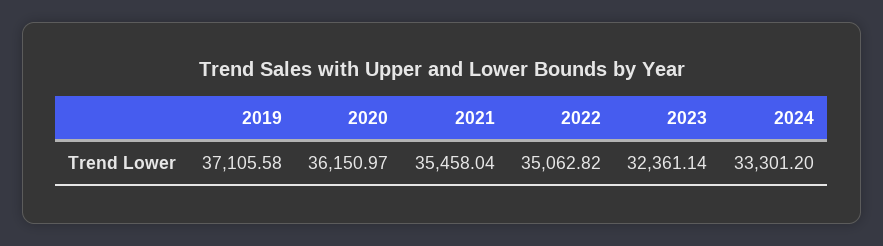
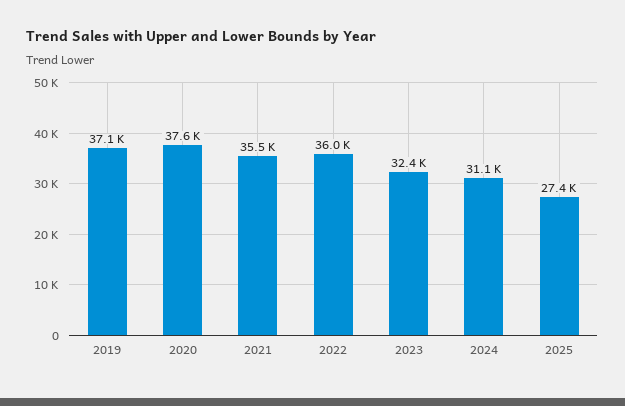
2020: 36150.97 -> 37600
2022: 35062.82 -> 36000
2024: 33301.2 -> 31100
2025: none -> 27400

